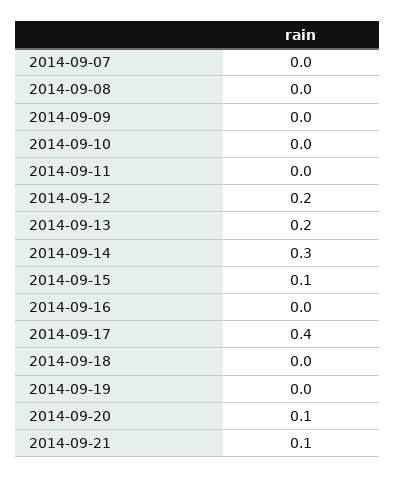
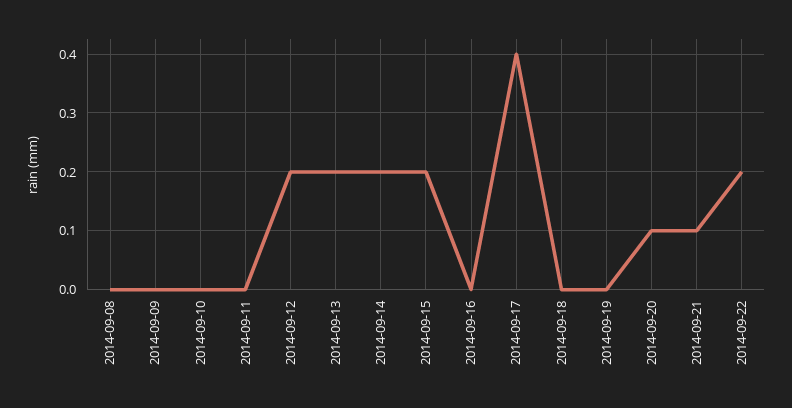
2014-09-07: 0 -> none
2014-09-14: 0.3 -> 0.2
2014-09-15: 0.1 -> 0.2
2014-09-22: none -> 0.2

